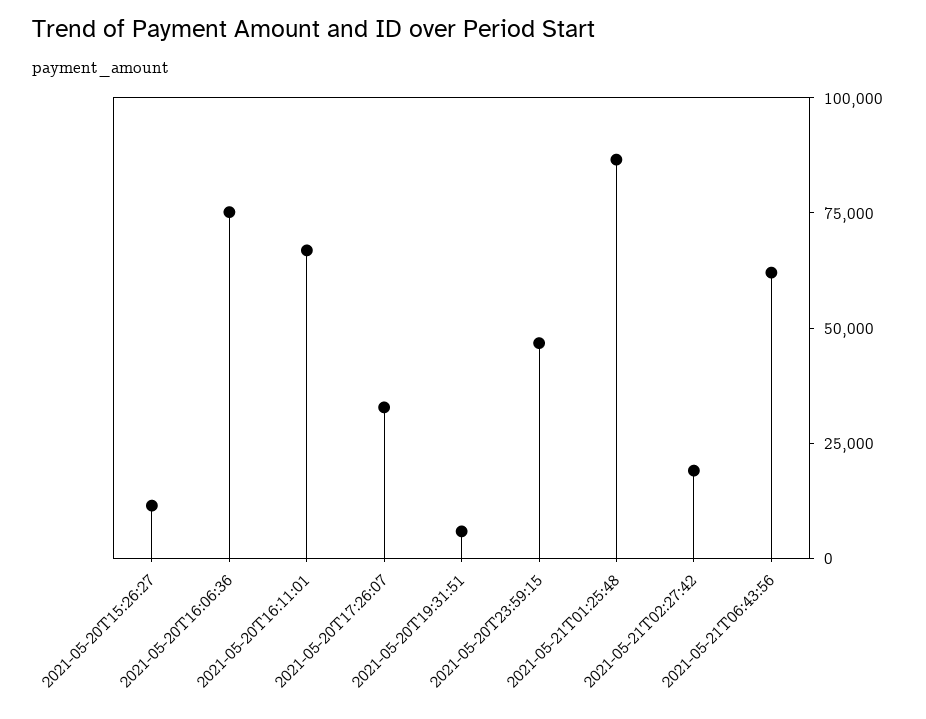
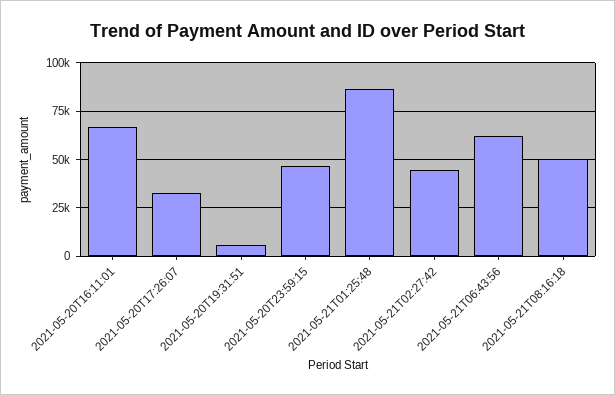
2021-05-20T15:26:27: 10000 -> none
2021-05-20T16:06:36: 75000 -> none
2021-05-21T02:27:42: 20000 -> 45000
2021-05-21T08:16:18: none -> 50000

